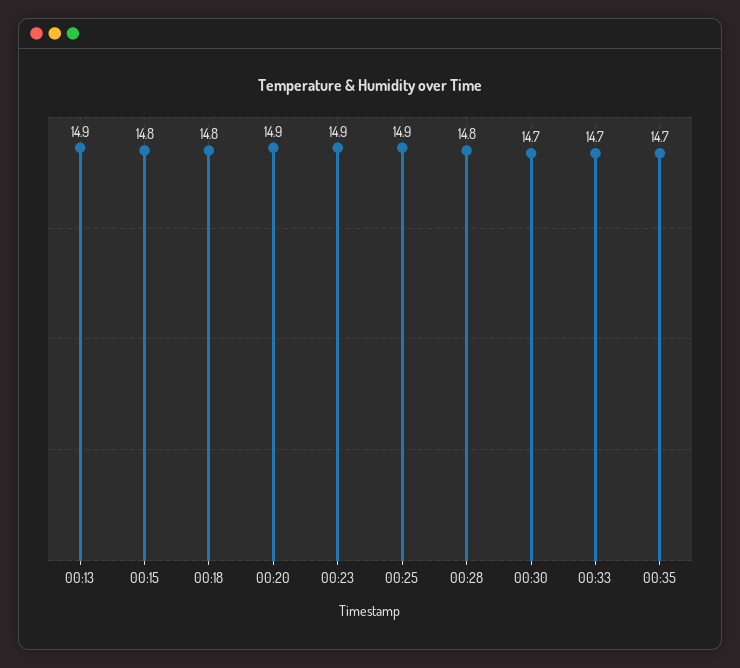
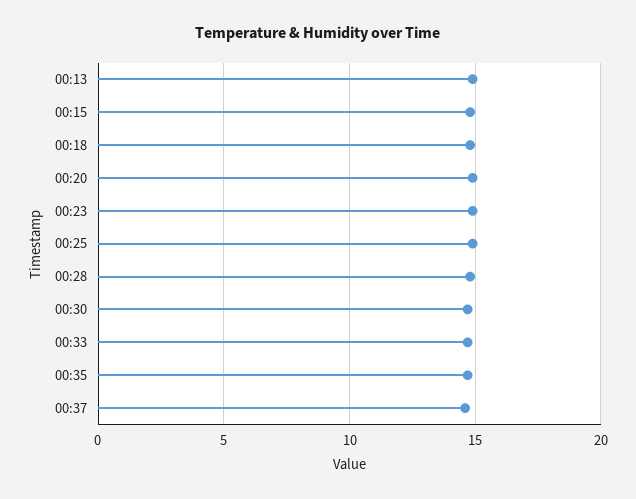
00:37: none -> 14.5

